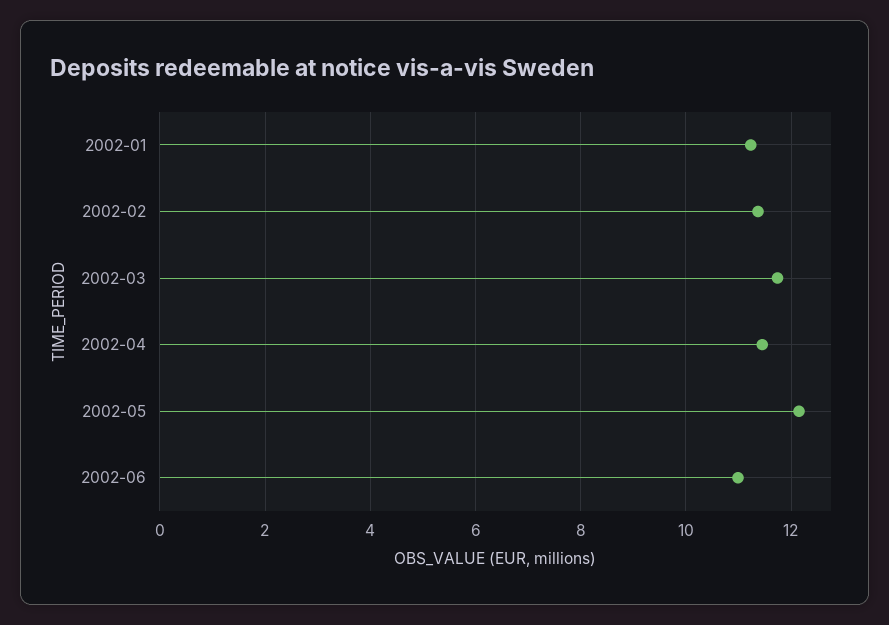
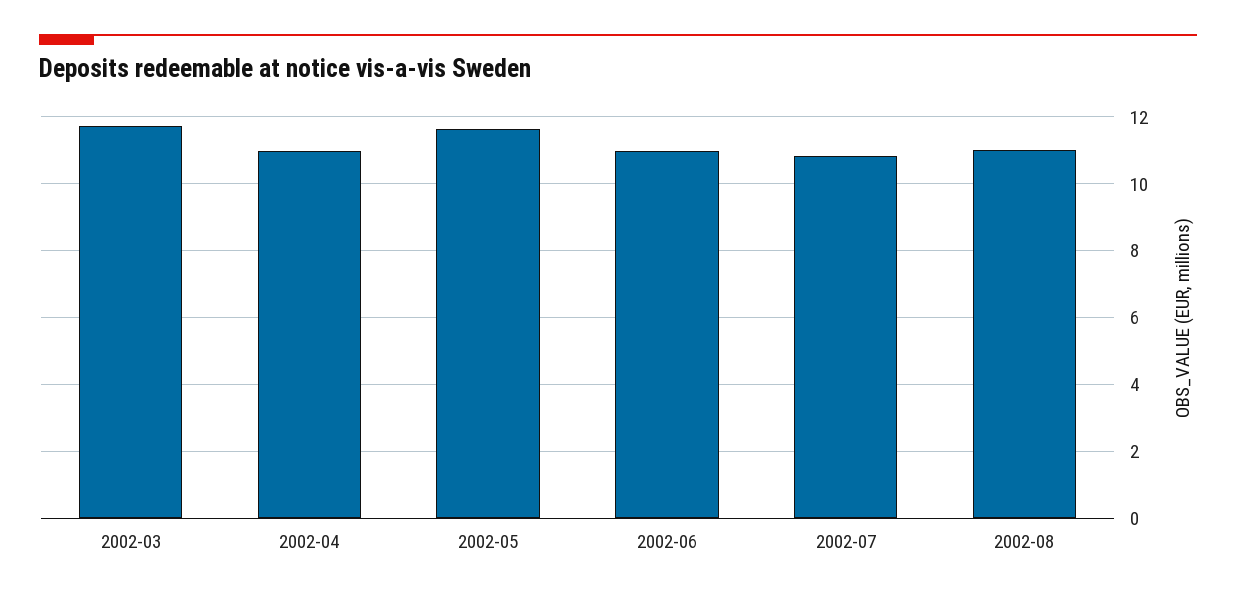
2002-01: 11.2 -> none
2002-02: 11.4 -> none
2002-04: 11.4 -> 11
2002-05: 12.2 -> 11.6
2002-07: none -> 10.8
2002-08: none -> 11

